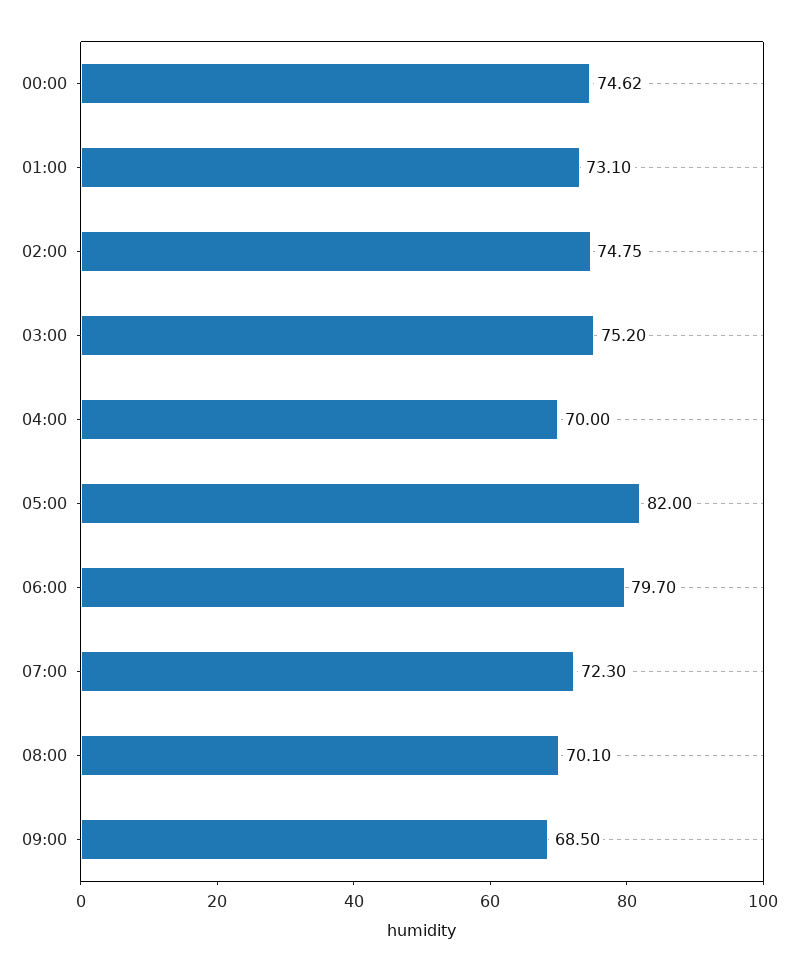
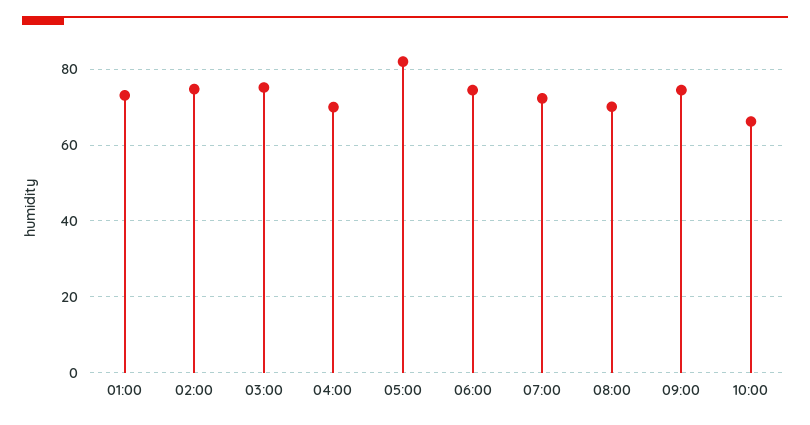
00:00: 74.62 -> none
06:00: 79.7 -> 74
09:00: 68.5 -> 74
10:00: none -> 66

